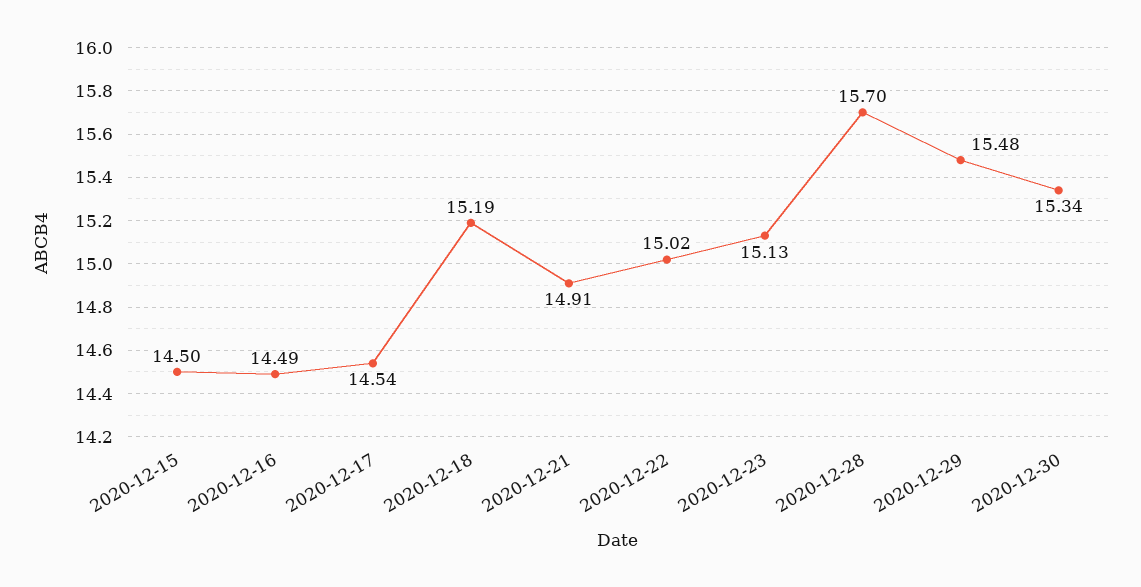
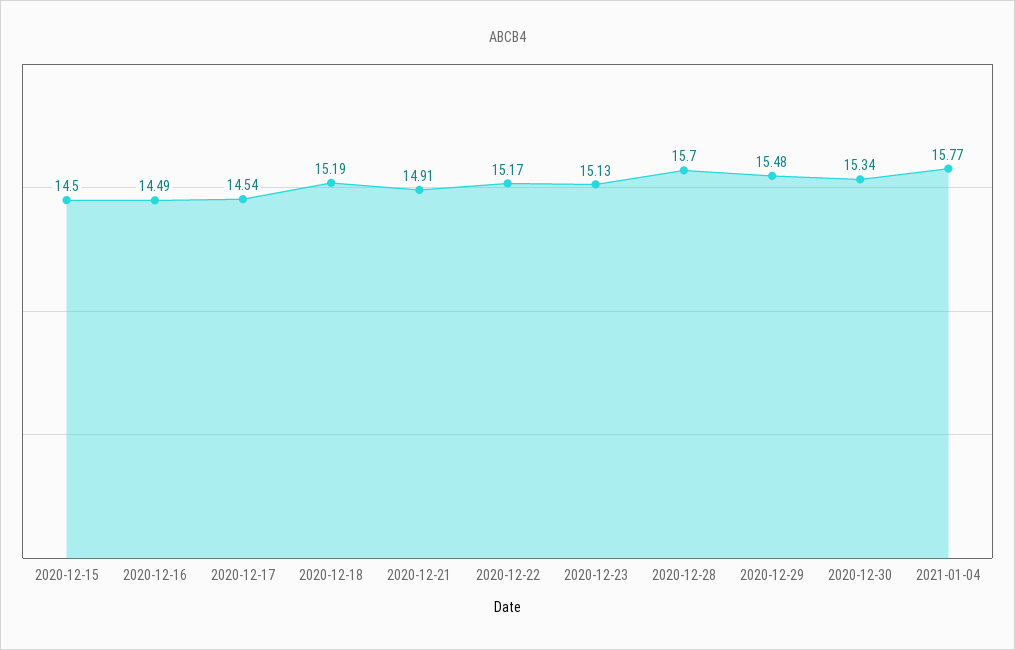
2020-12-22: 15.02 -> 15.17
2021-01-04: none -> 15.77

